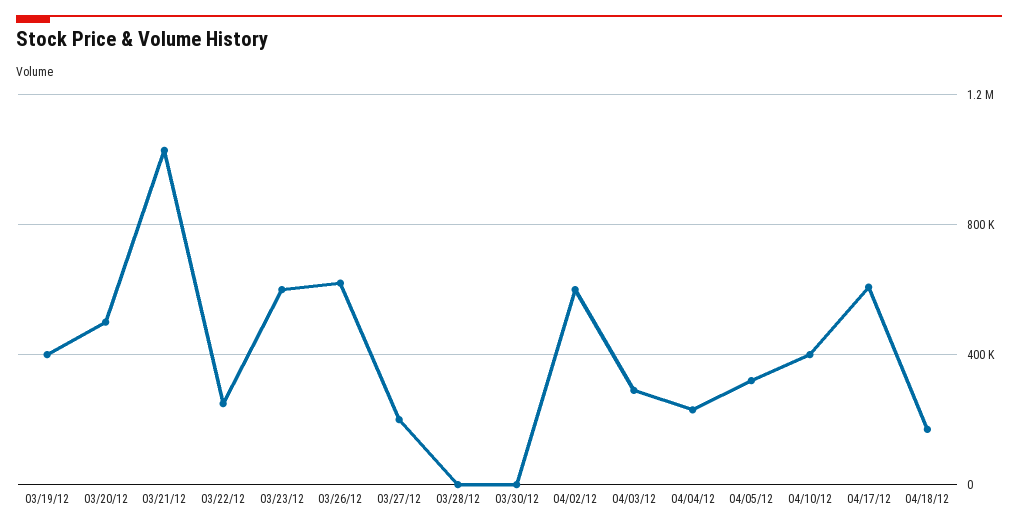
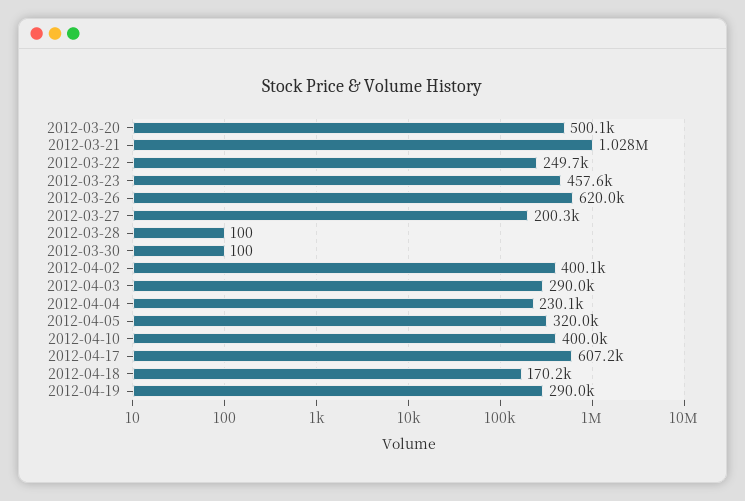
03/19/12: 400000 -> none
03/23/12: 600000 -> 457600
04/02/12: 600000 -> 400100
2012-04-19: none -> 290000

